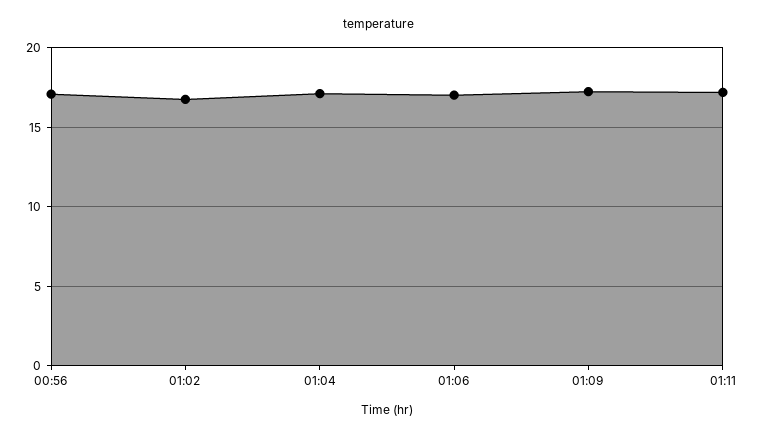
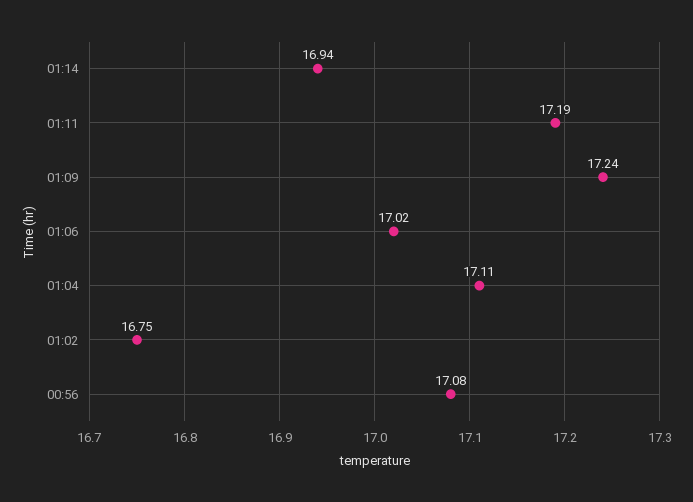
01:14: none -> 16.94

